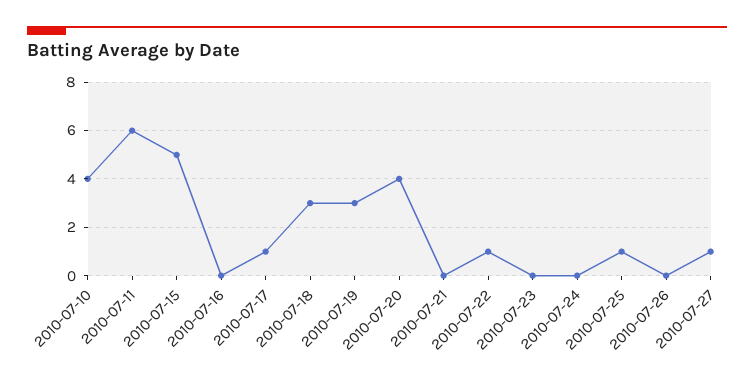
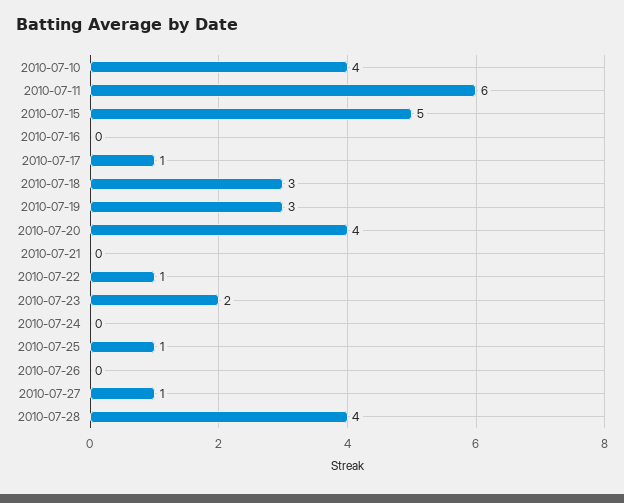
2010-07-23: 0 -> 2
2010-07-28: none -> 4

